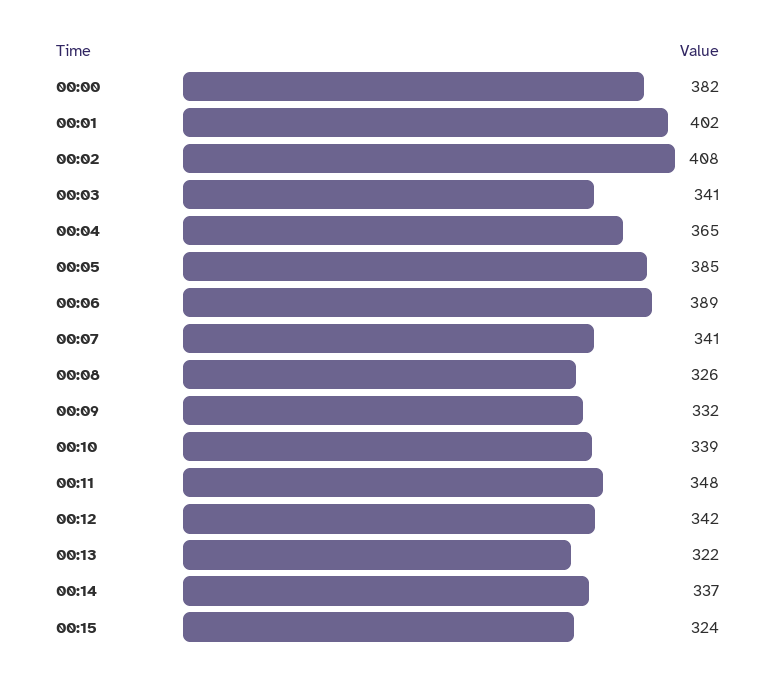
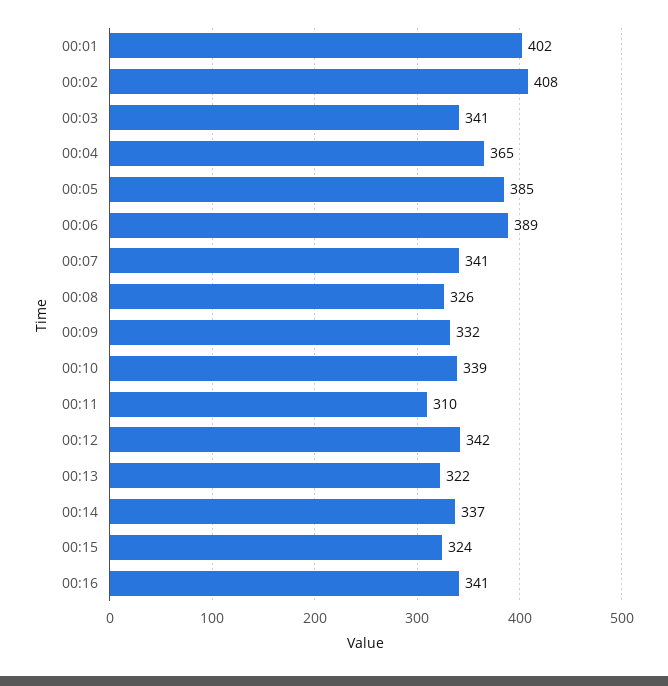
00:00: 382 -> none
00:11: 348 -> 310
00:16: none -> 341

